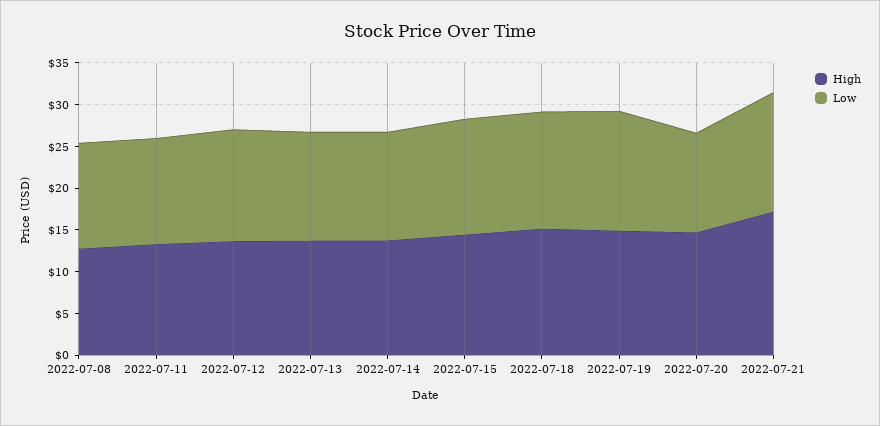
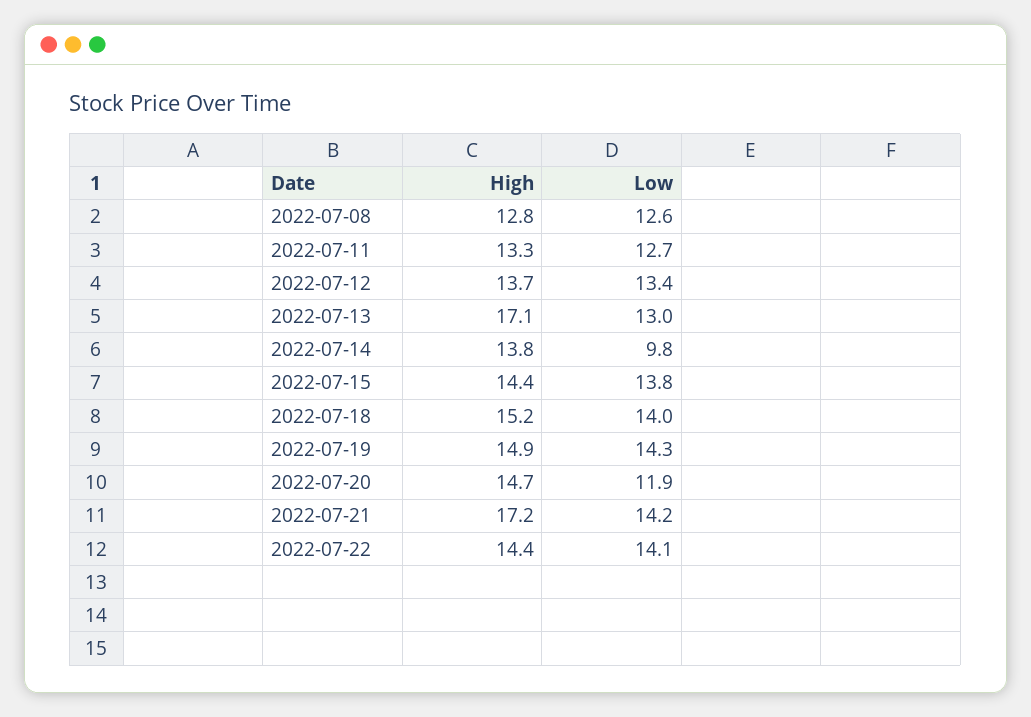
High, 2022-07-13: 14 -> 17.1
Low, 2022-07-14: 13 -> 9.8
High, 2022-07-22: none -> 14.4
Low, 2022-07-22: none -> 14.1

